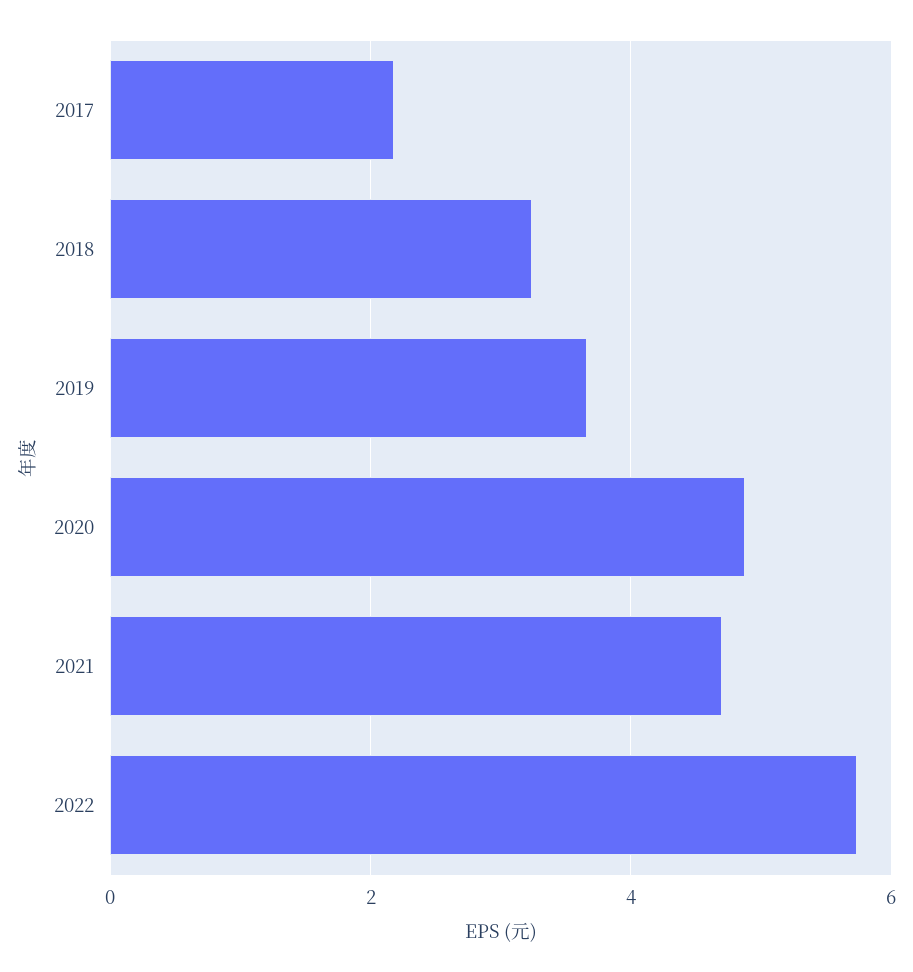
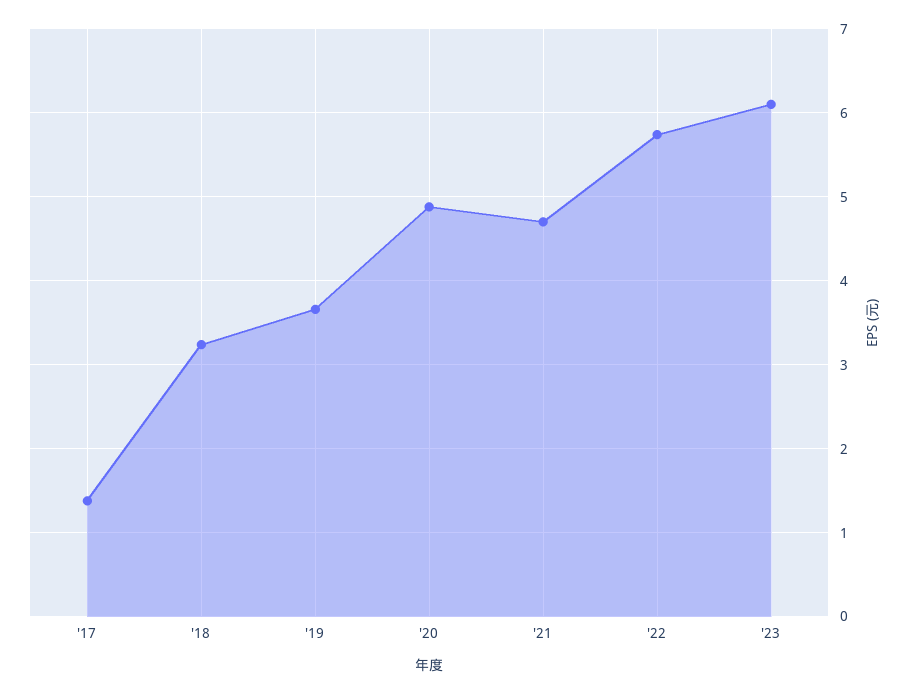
2017: 2.2 -> 1.4
'23: none -> 6.1

